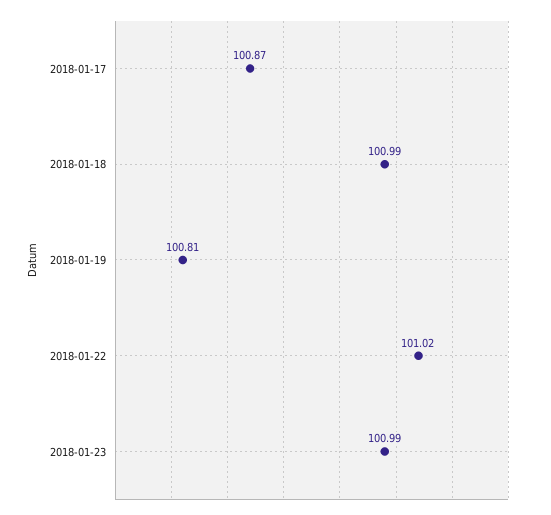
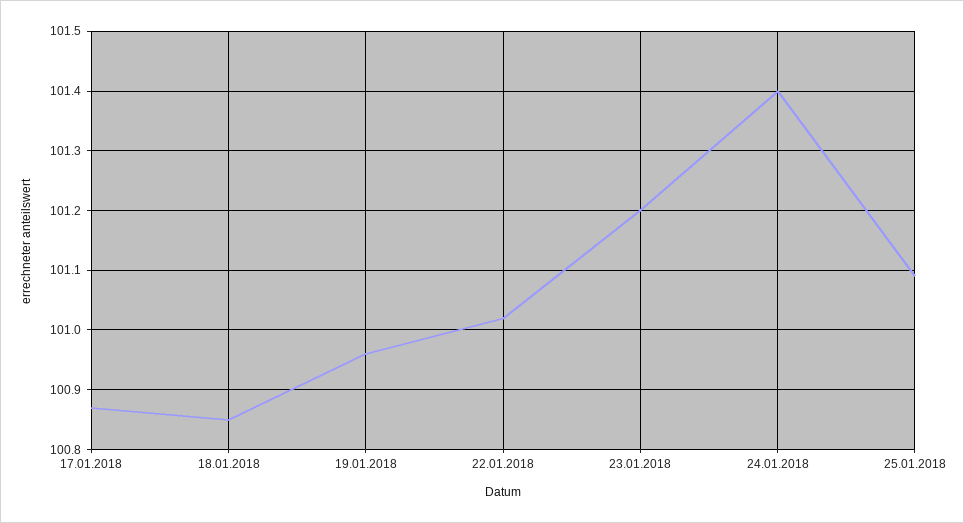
2018-01-18: 100.99 -> 100.85
2018-01-19: 100.81 -> 100.95
2018-01-23: 100.99 -> 101.2
24.01.2018: none -> 101.4
25.01.2018: none -> 101.1

